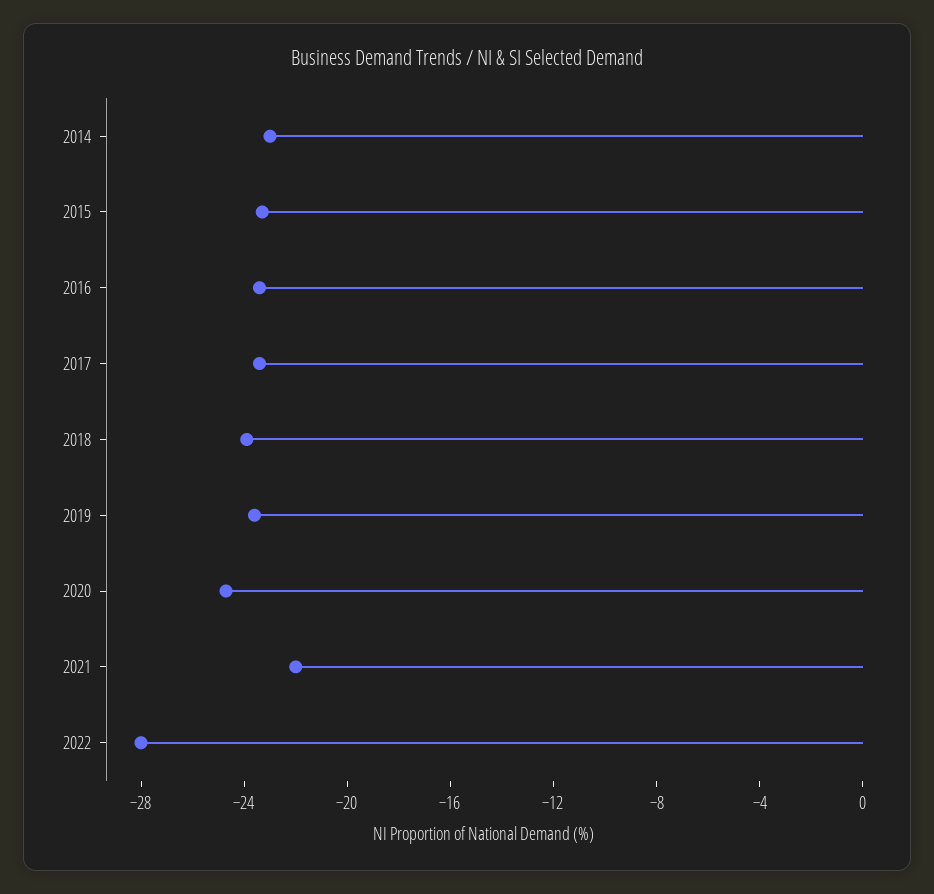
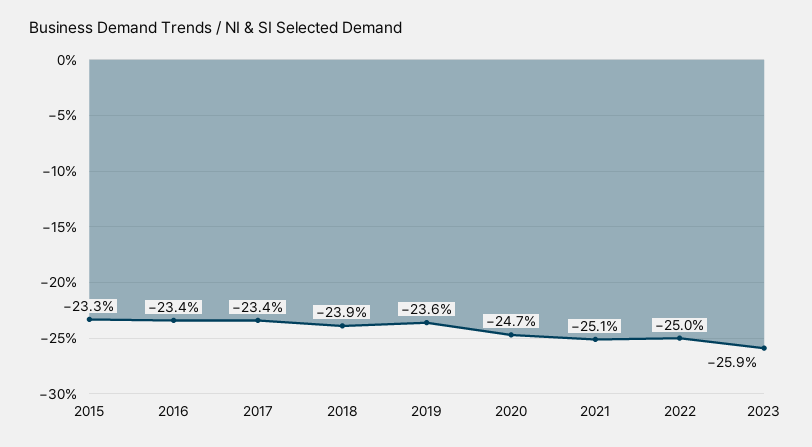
2014: -23 -> none
2021: -22 -> -25.1
2022: -28 -> -25
2023: none -> -25.9

